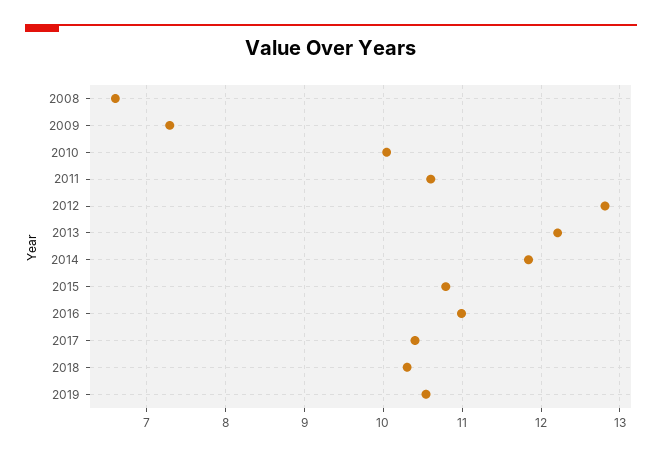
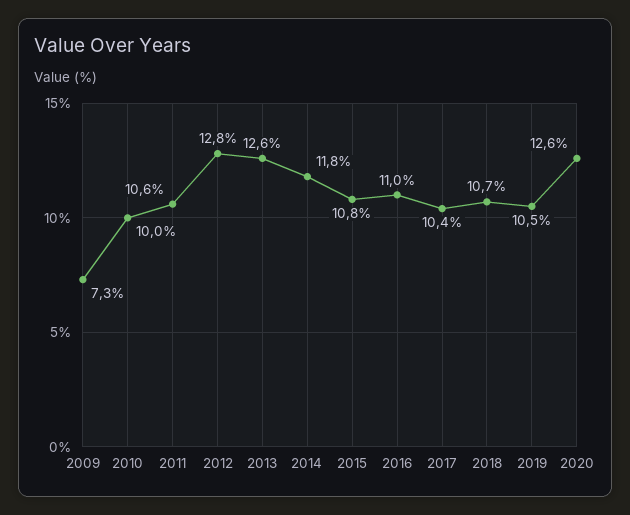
2008: 6.6 -> none
2013: 12.2 -> 12.6
2018: 10.3 -> 10.7
2020: none -> 12.6

